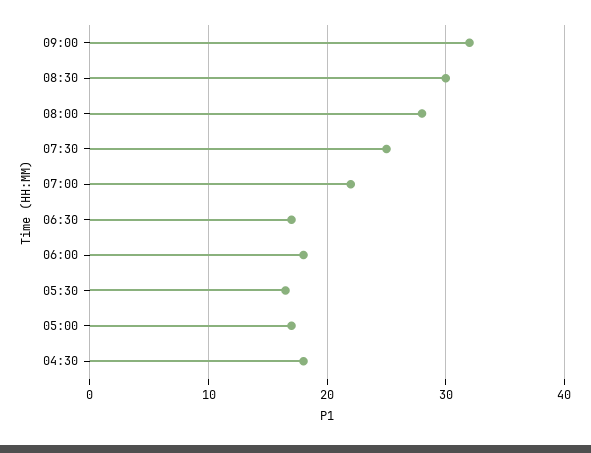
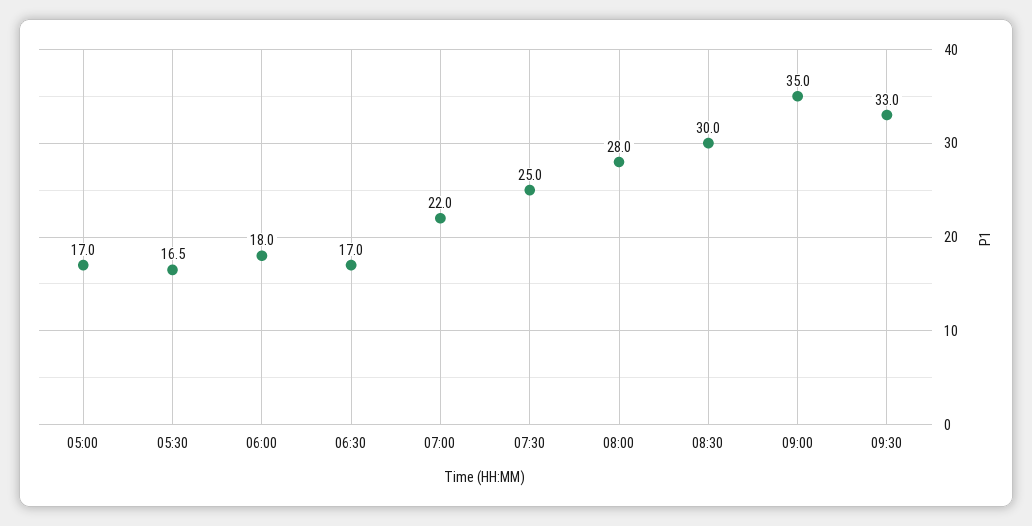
09:00: 32 -> 35
04:30: 18 -> none
09:30: none -> 33

